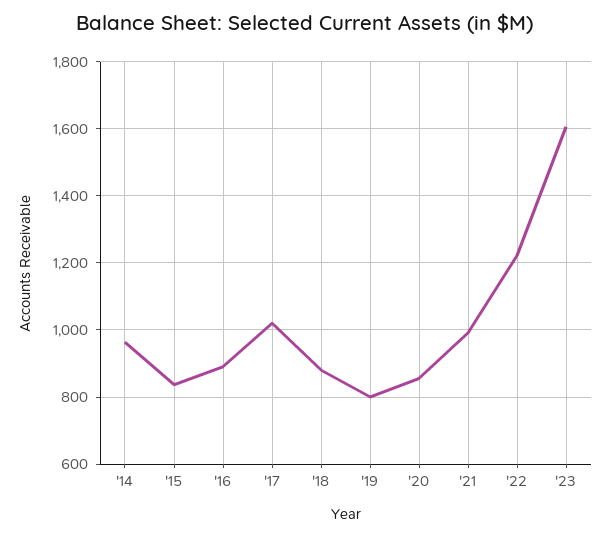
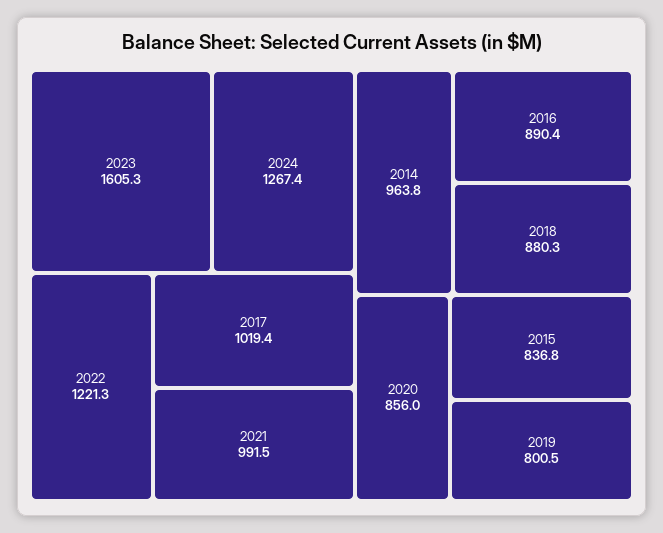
2024: none -> 1267.4

